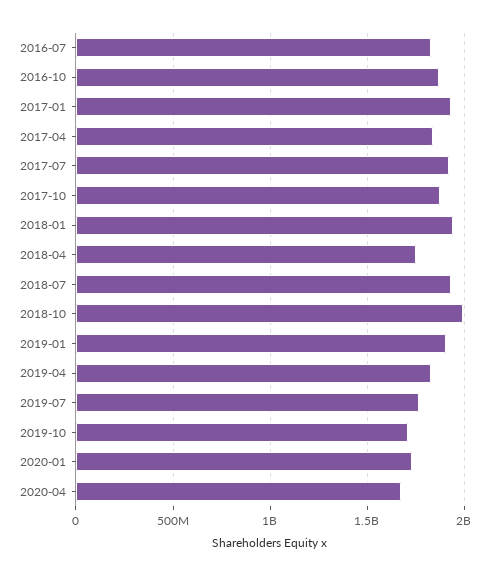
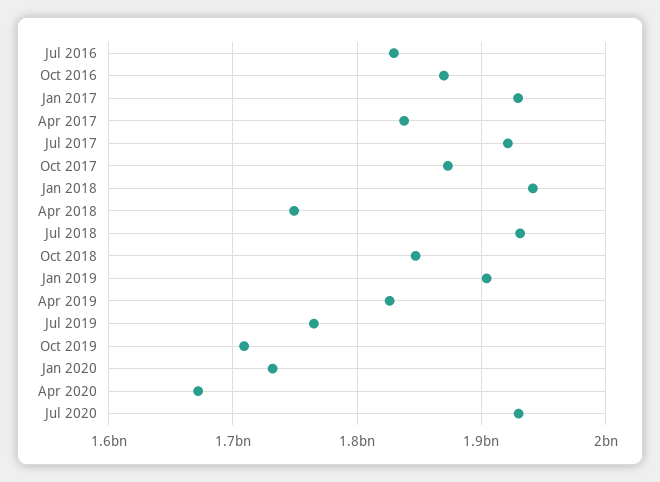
2018-10: 2000000000 -> 1850000000
Jul 2020: none -> 1930000000

